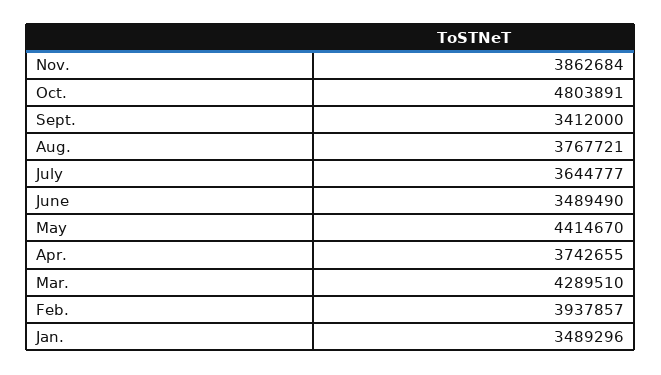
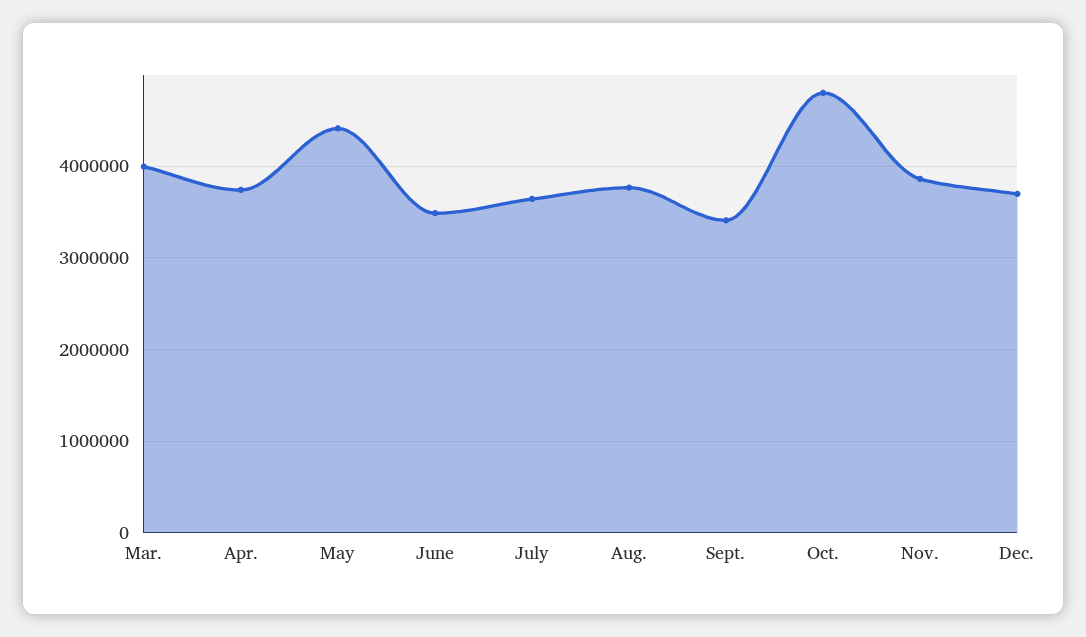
Mar.: 4289510 -> 4000000
Feb.: 3937857 -> none
Jan.: 3489296 -> none
Dec.: none -> 3700000

